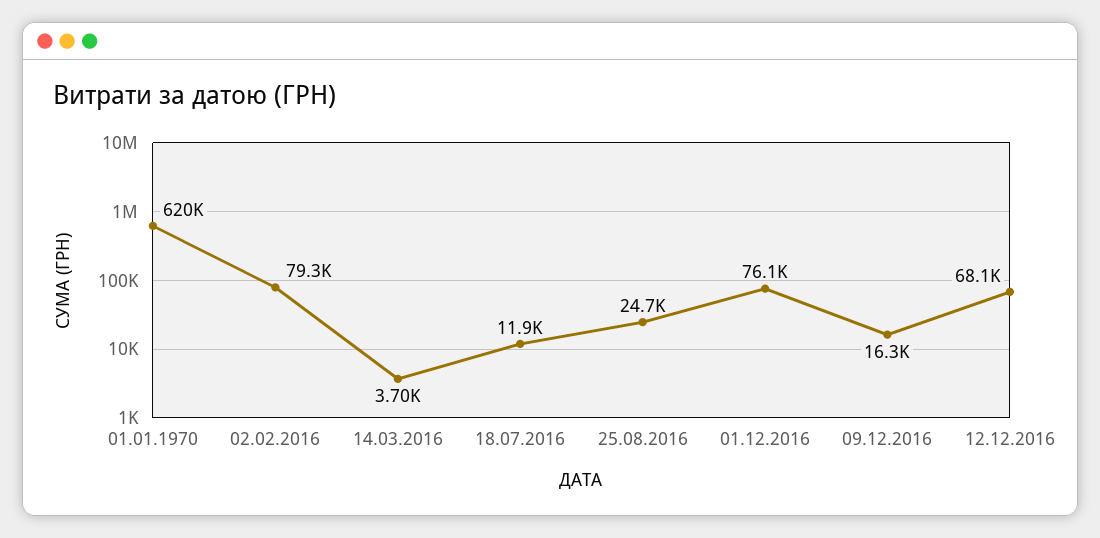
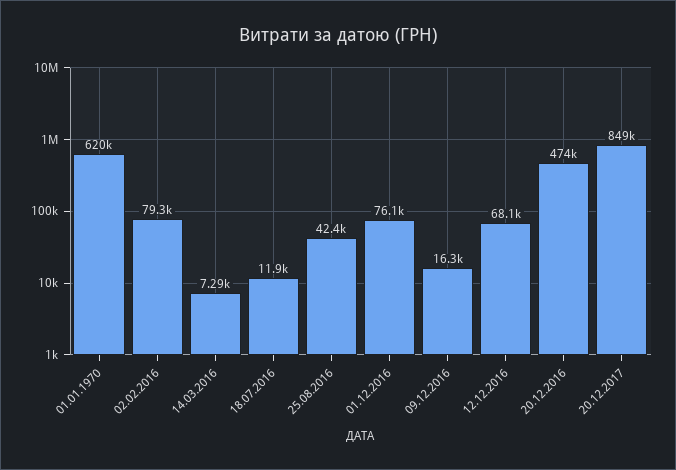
14.03.2016: 3700 -> 7290
25.08.2016: 24700 -> 42400
20.12.2016: none -> 474000
20.12.2017: none -> 849000

